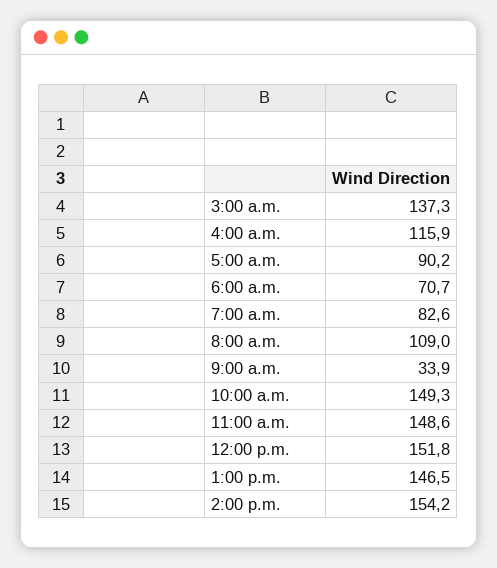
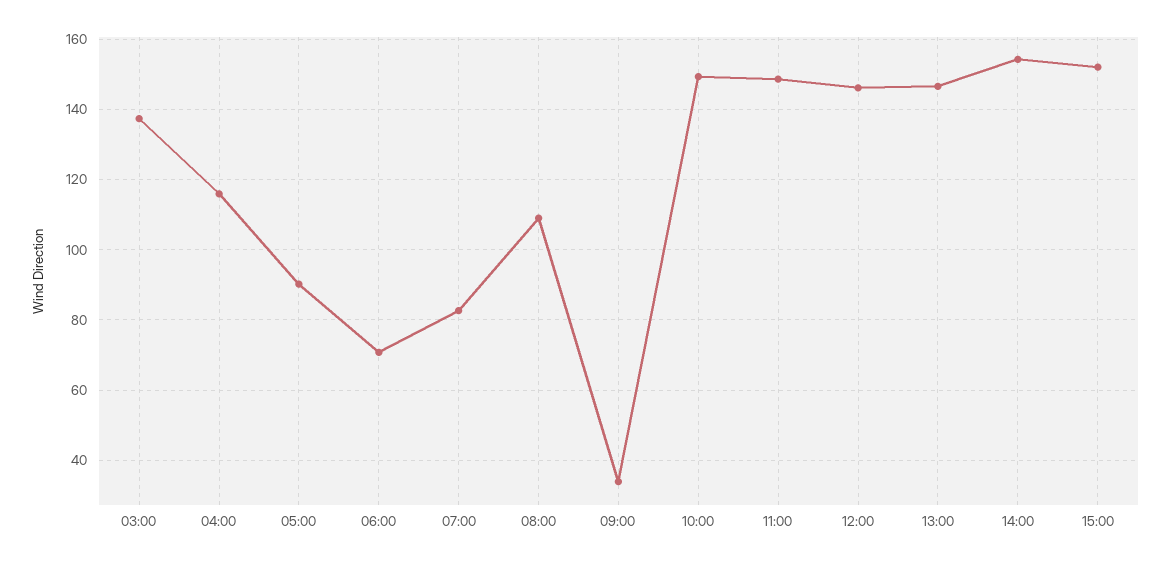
12:00 p.m.: 151.8 -> 146
15:00: none -> 152

